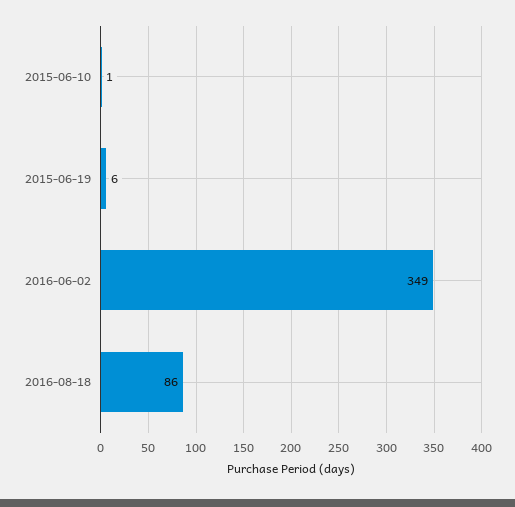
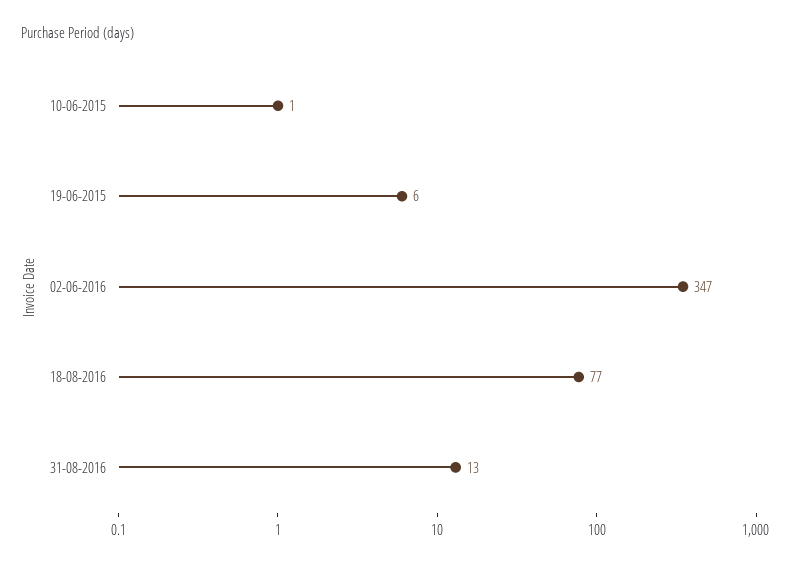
2016-06-02: 349 -> 347
2016-08-18: 86 -> 77
31-08-2016: none -> 13

